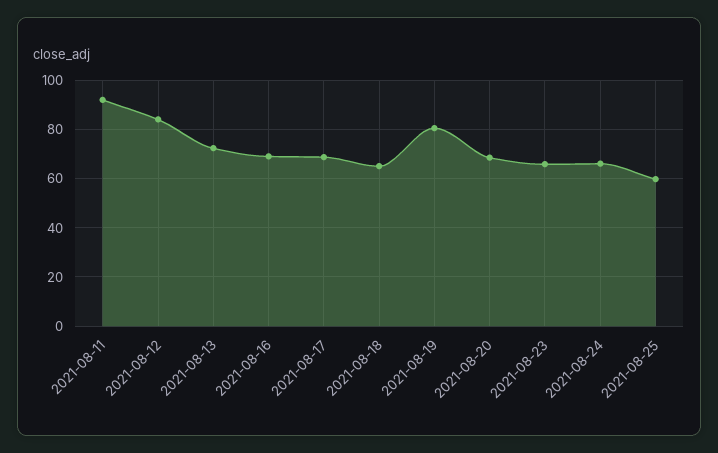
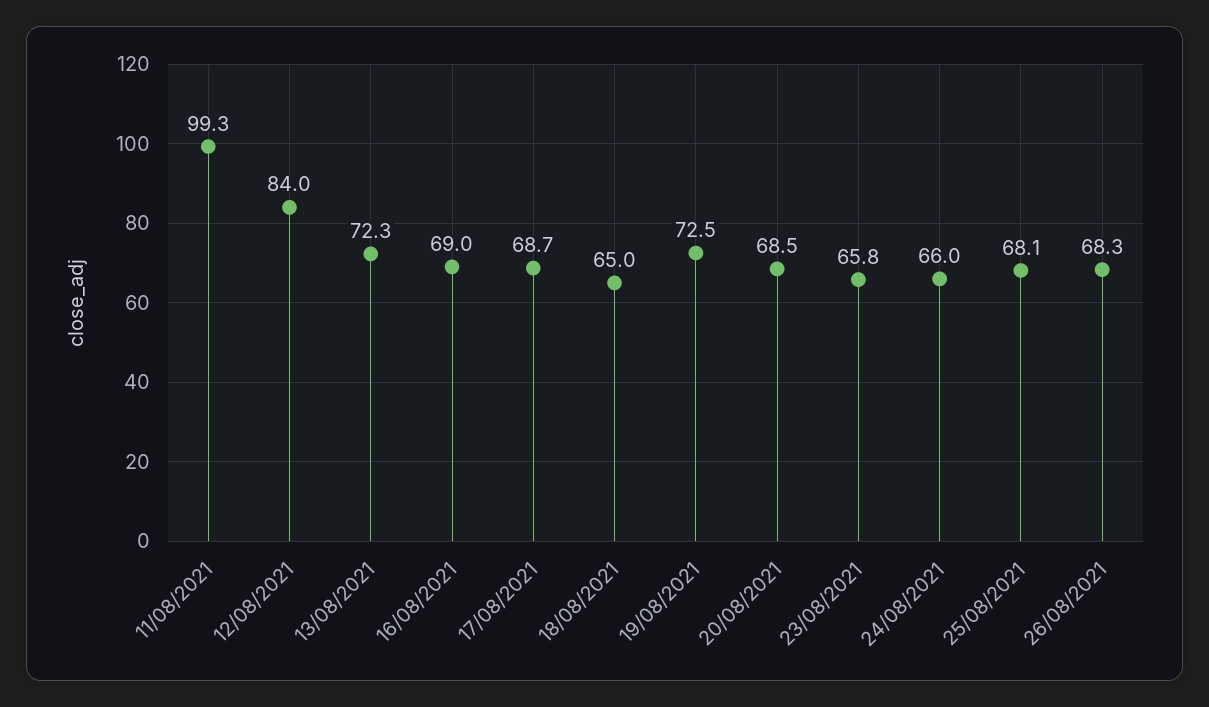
2021-08-11: 92.5 -> 99.3
2021-08-19: 80 -> 72.5
2021-08-25: 60 -> 68.1
26/08/2021: none -> 68.3

